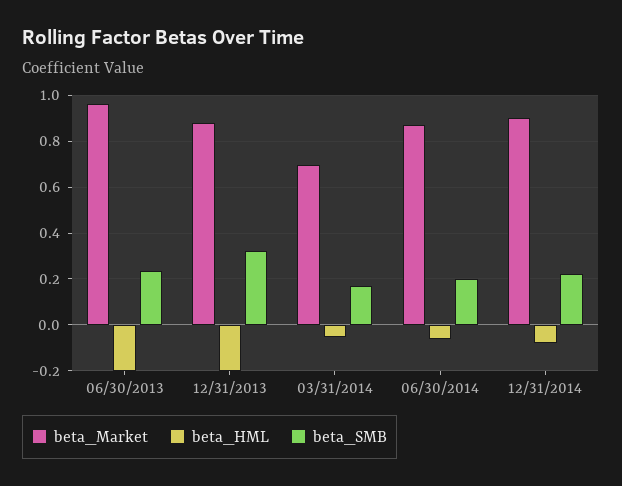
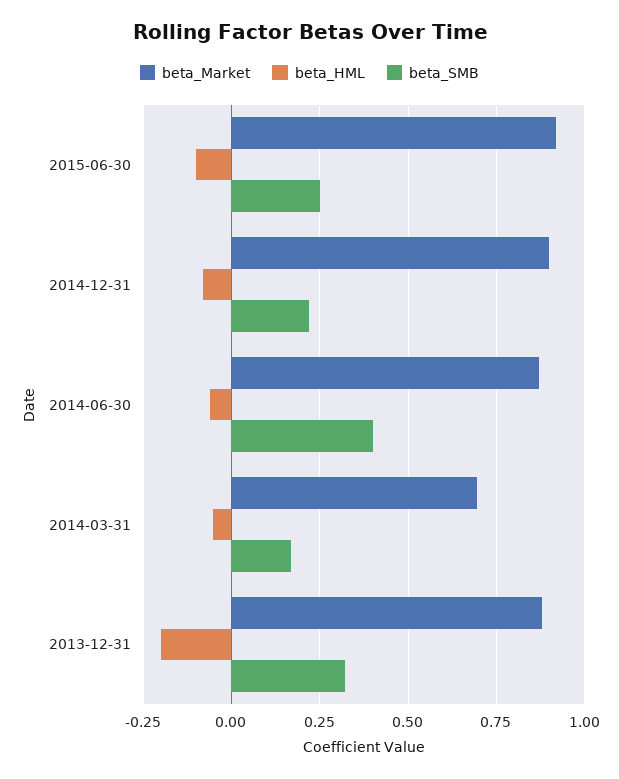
beta_Market, 06/30/2013: 0.95 -> none
beta_HML, 06/30/2013: -0.2 -> none
beta_SMB, 06/30/2013: 0.25 -> none
beta_SMB, 06/30/2014: 0.2 -> 0.4
beta_Market, 2015-06-30: none -> 0.925
beta_HML, 2015-06-30: none -> -0.1
beta_SMB, 2015-06-30: none -> 0.25

